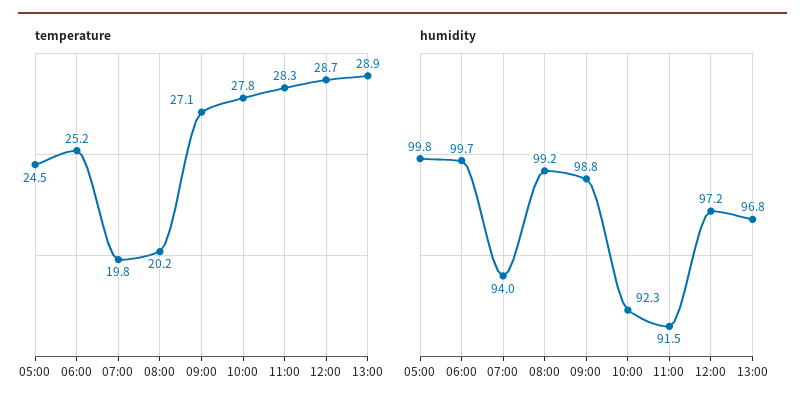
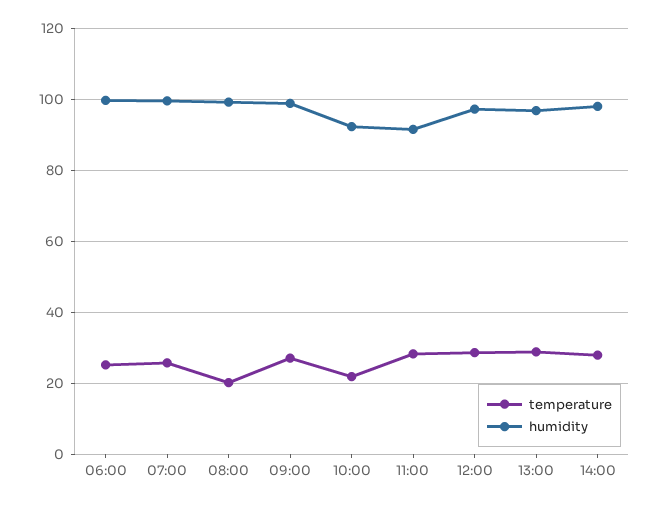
temperature, 05:00: 24.5 -> none
temperature, 07:00: 19.8 -> 26
temperature, 10:00: 27.8 -> 22
humidity, 05:00: 99.8 -> none
humidity, 07:00: 94 -> 100
temperature, 14:00: none -> 28
humidity, 14:00: none -> 98

